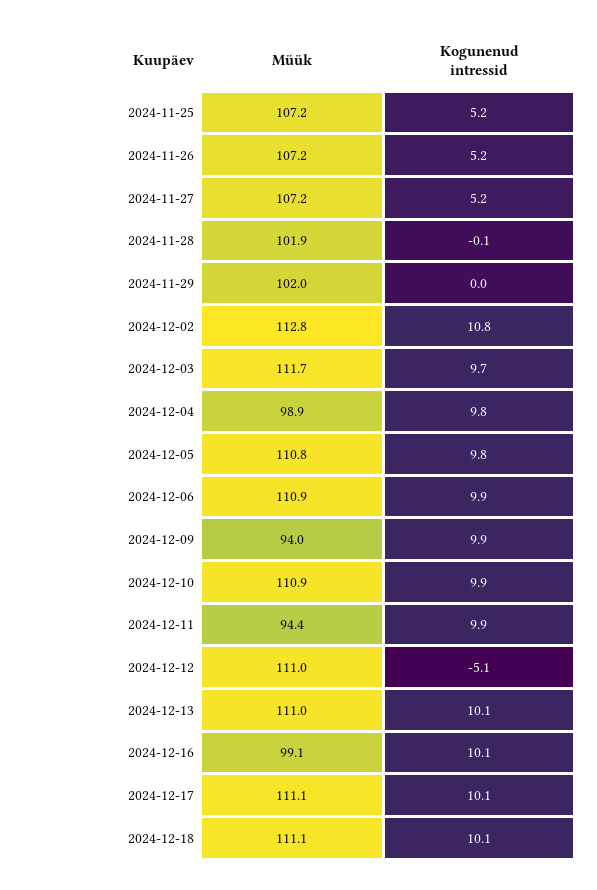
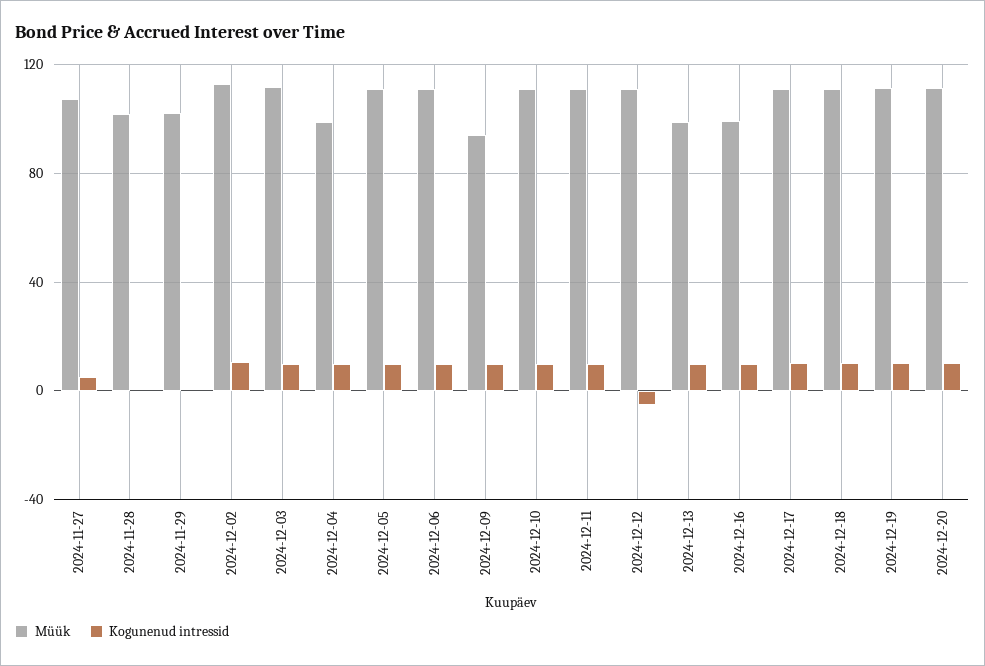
Müük, 2024-11-25: 107.2 -> none
Kogunenud intressid, 2024-11-25: 5.2 -> none
Müük, 2024-11-26: 107.2 -> none
Kogunenud intressid, 2024-11-26: 5.2 -> none
Müük, 2024-12-11: 94.4 -> 110
Müük, 2024-12-13: 111 -> 100
Müük, 2024-12-19: none -> 110
Kogunenud intressid, 2024-12-19: none -> 10
Müük, 2024-12-20: none -> 110
Kogunenud intressid, 2024-12-20: none -> 10

